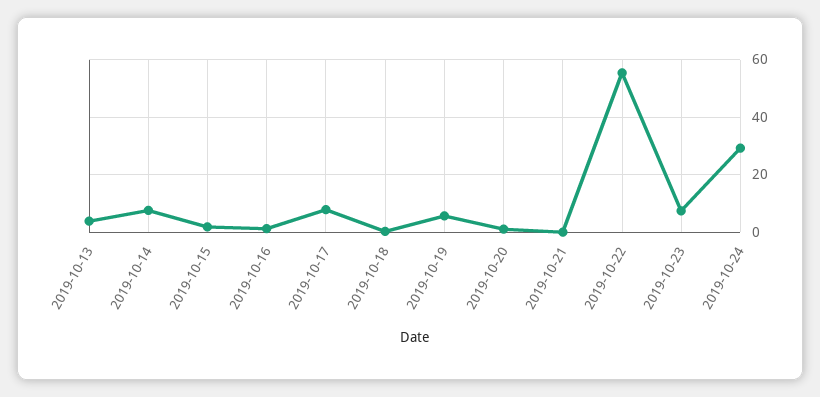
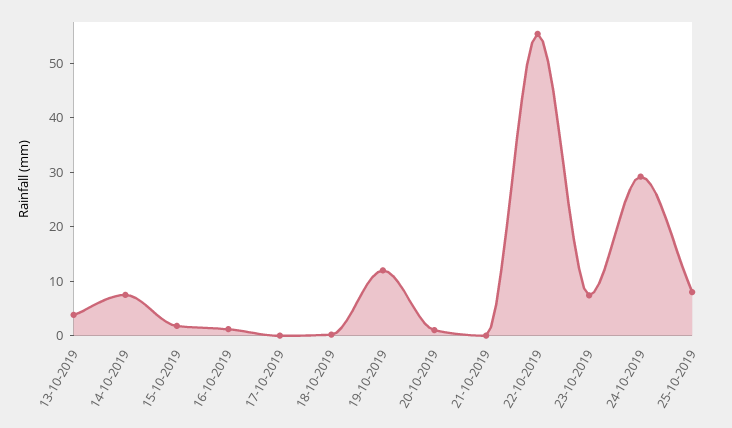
2019-10-17: 7.5 -> 0
2019-10-19: 5 -> 12
25-10-2019: none -> 8

